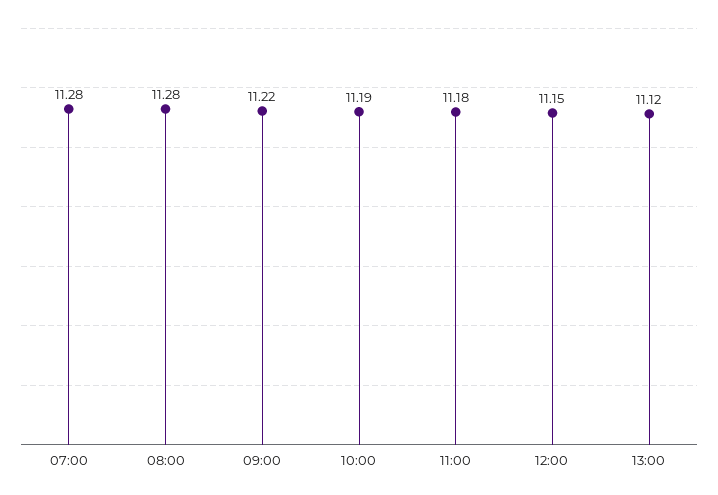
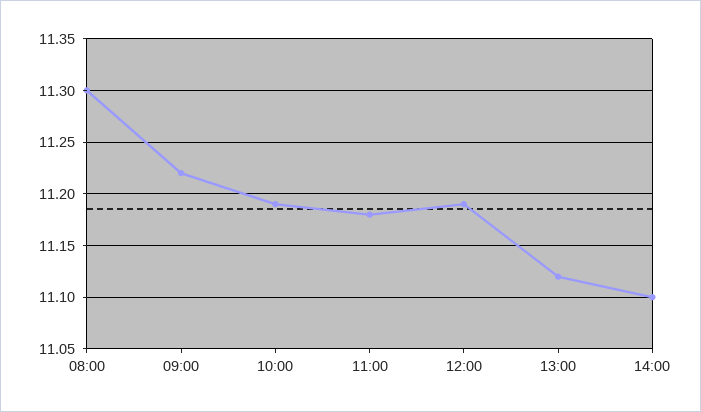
07:00: 11.28 -> none
08:00: 11.28 -> 11.3
12:00: 11.15 -> 11.19
14:00: none -> 11.1

